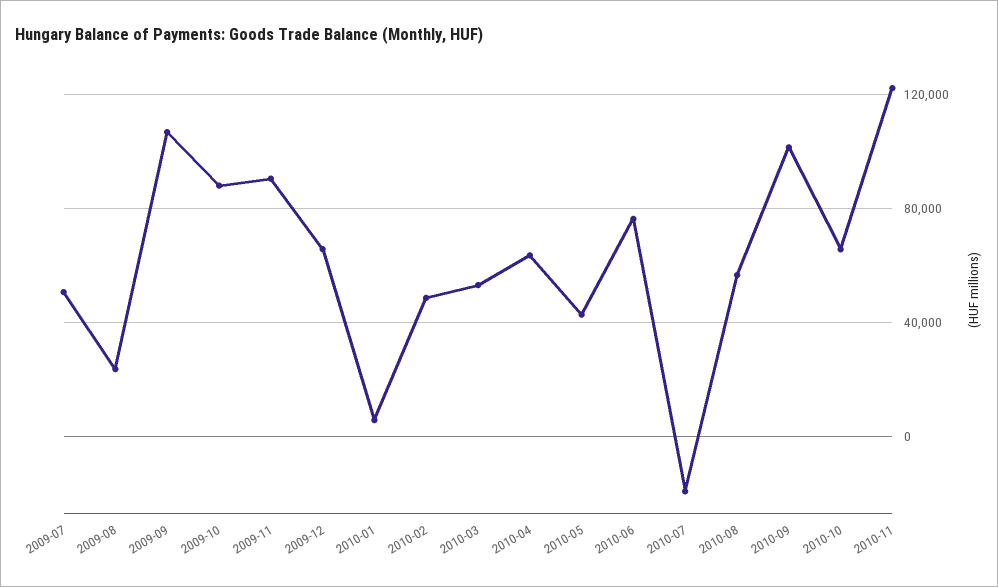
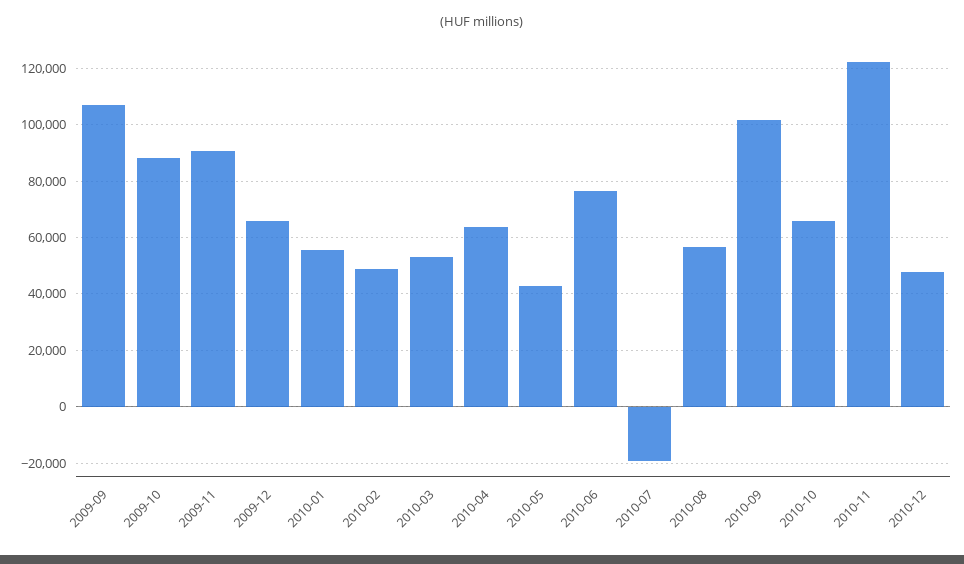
2009-07: 50000 -> none
2009-08: 25000 -> none
2010-01: 5000 -> 55000
2010-12: none -> 47500

